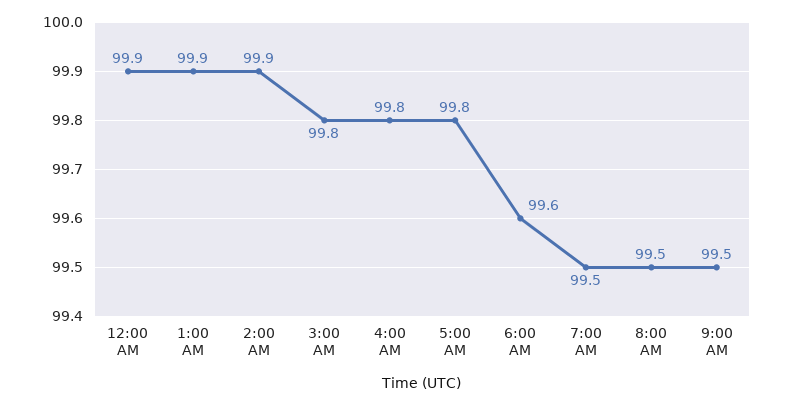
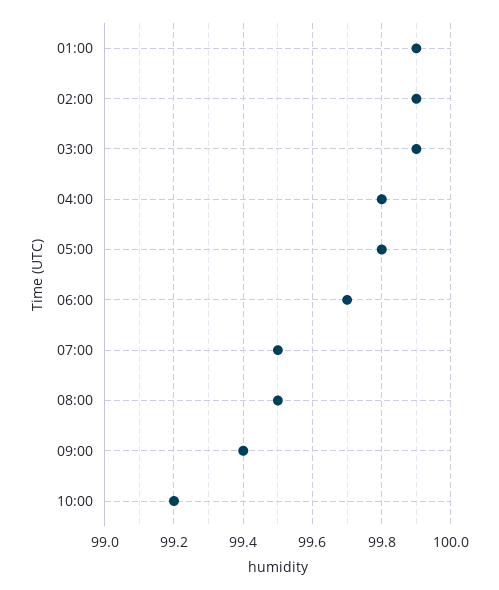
12:00 AM: 99.9 -> none
3:00 AM: 99.8 -> 99.9
6:00 AM: 99.6 -> 99.7
9:00 AM: 99.5 -> 99.4
10:00: none -> 99.2

